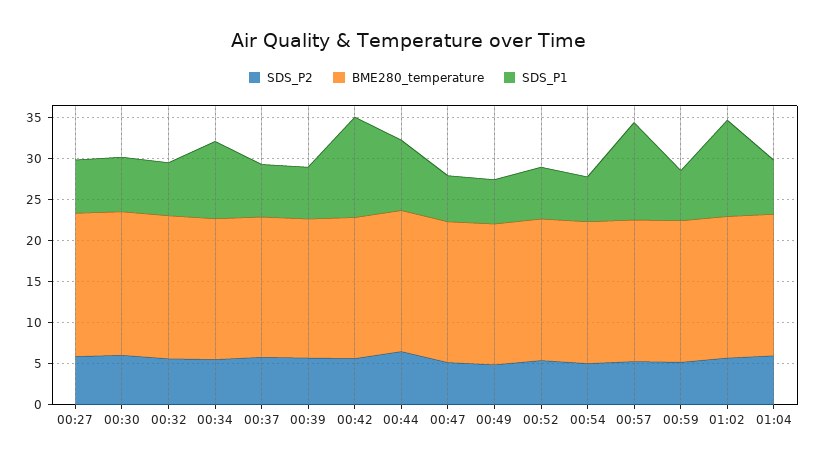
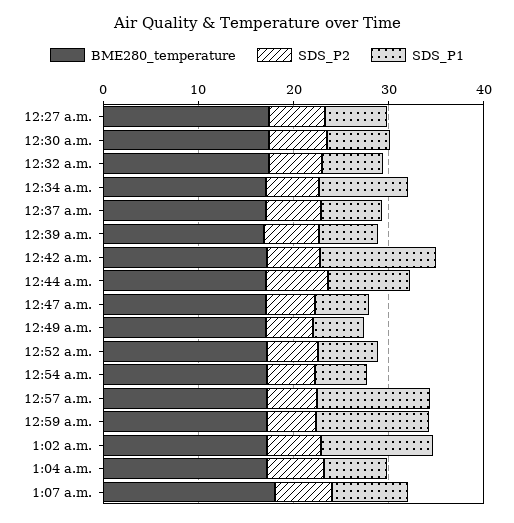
SDS_P1, 00:59: 6 -> 12
BME280_temperature, 1:07 a.m.: none -> 18
SDS_P2, 1:07 a.m.: none -> 6
SDS_P1, 1:07 a.m.: none -> 8

